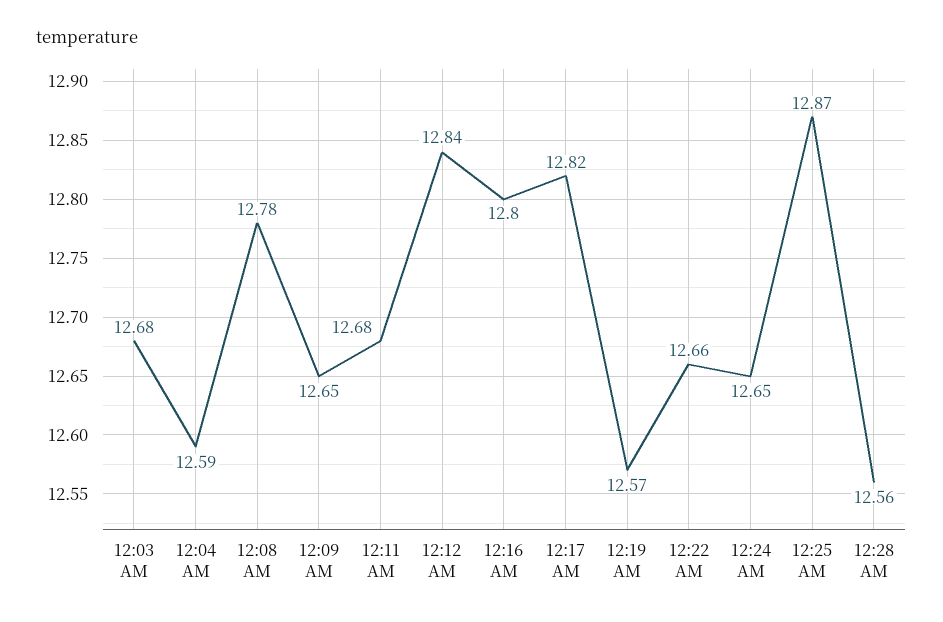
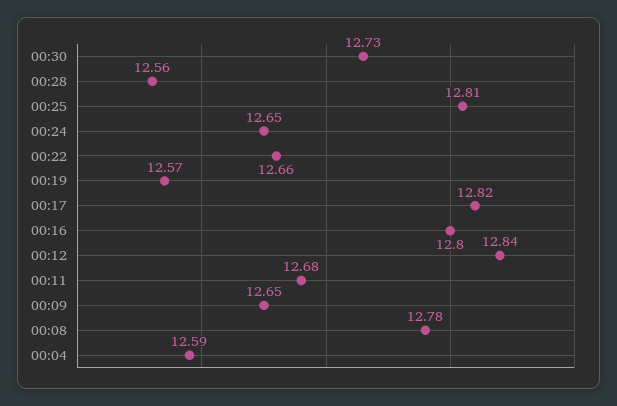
12:03 AM: 12.68 -> none
12:25 AM: 12.87 -> 12.81
00:30: none -> 12.73

